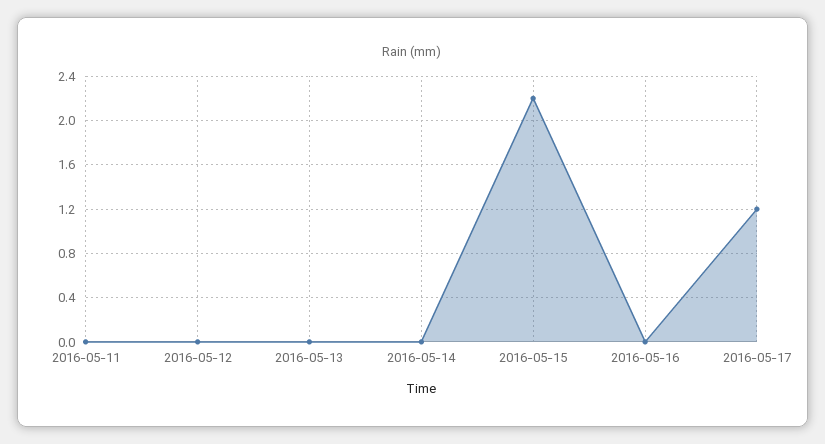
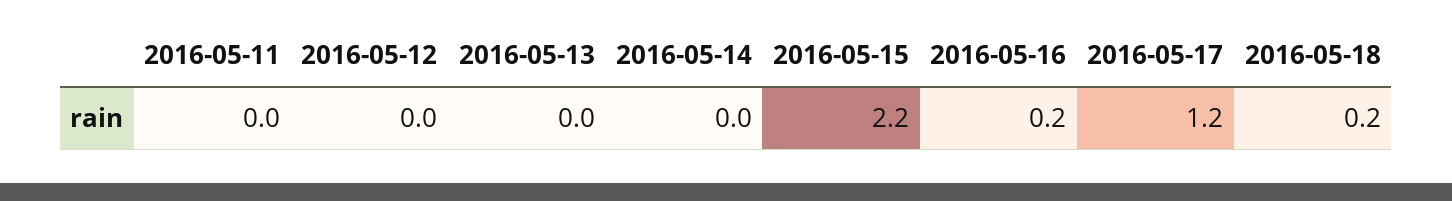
2016-05-16: 0 -> 0.2
2016-05-18: none -> 0.2

